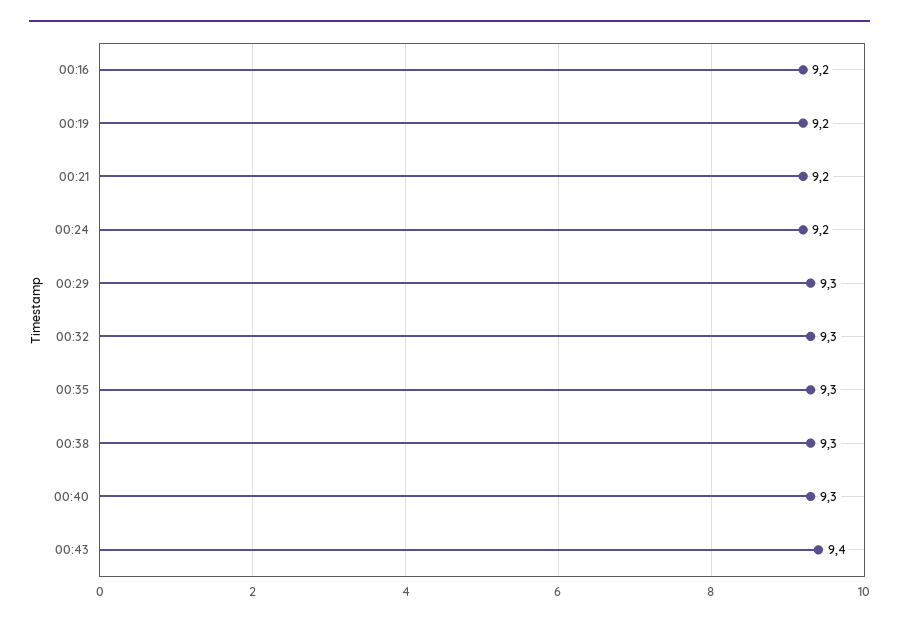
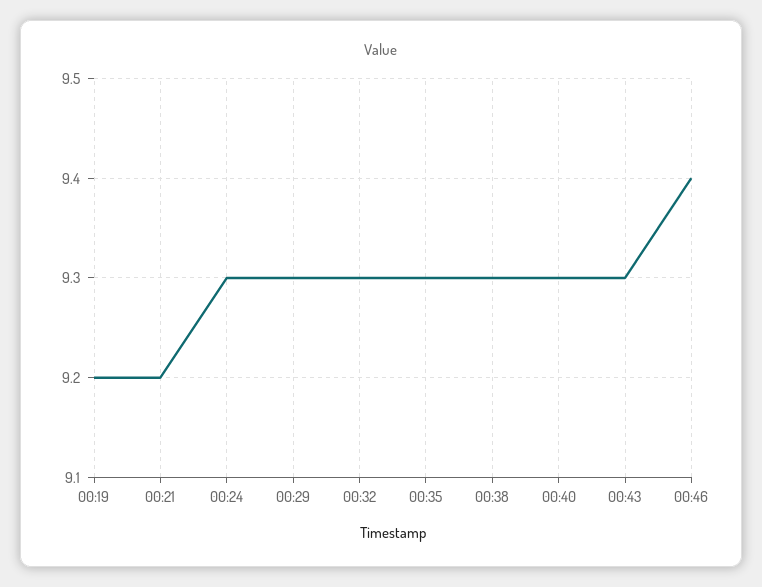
00:16: 9.2 -> none
00:24: 9.2 -> 9.3
00:43: 9.4 -> 9.3
00:46: none -> 9.4

